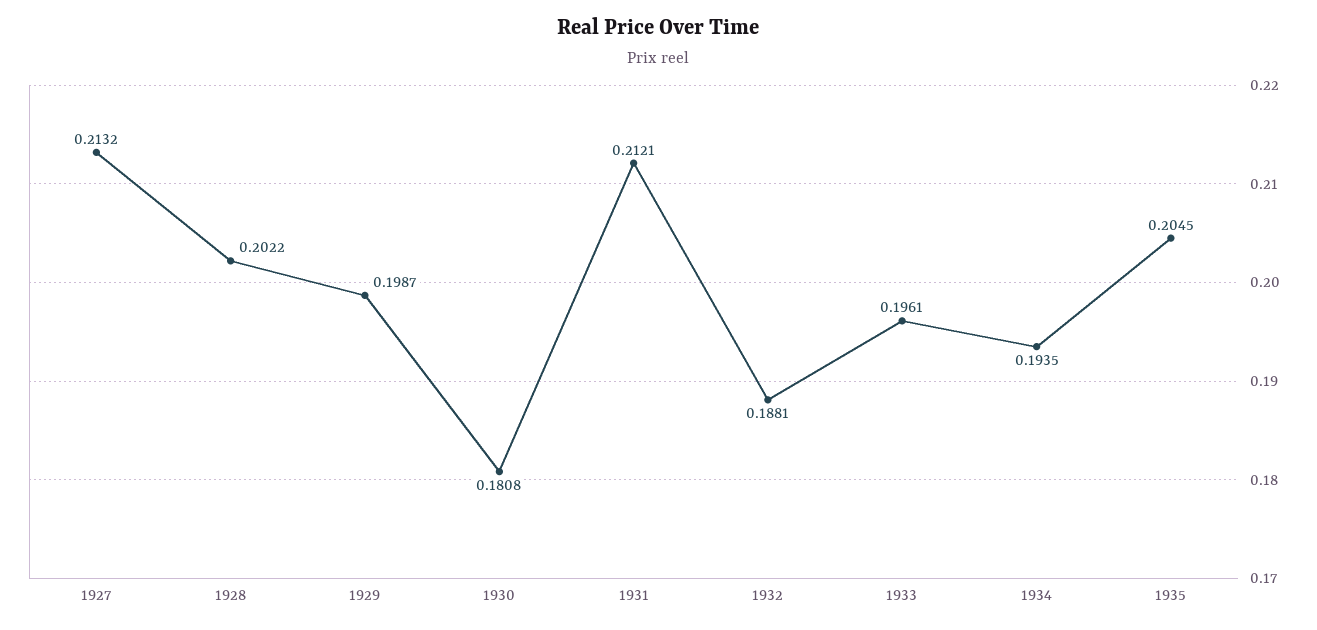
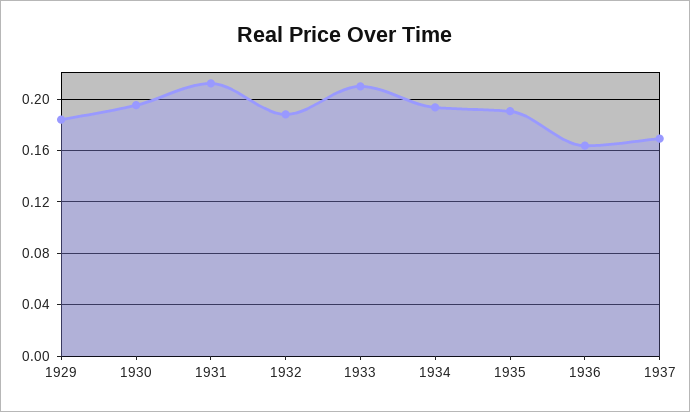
1927: 0.2132 -> none
1928: 0.2022 -> none
1929: 0.1987 -> 0.185
1930: 0.1808 -> 0.195
1933: 0.1961 -> 0.21
1935: 0.2045 -> 0.19
1936: none -> 0.165
1937: none -> 0.17

